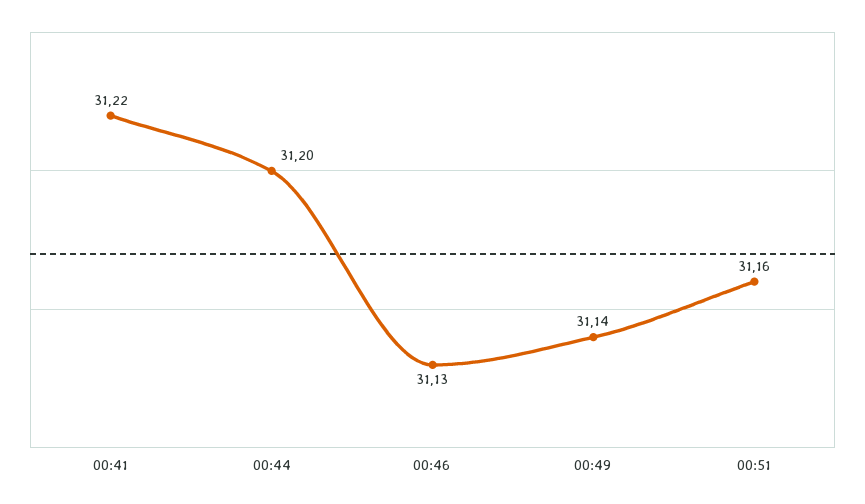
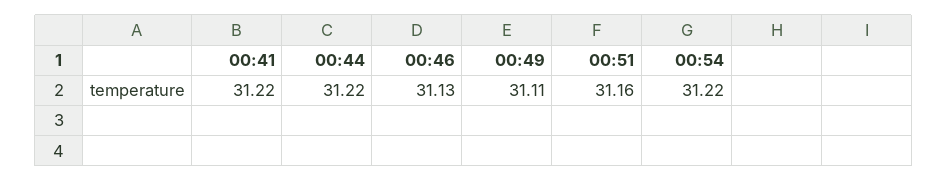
00:44: 31.2 -> 31.22
00:49: 31.14 -> 31.11
00:54: none -> 31.22

